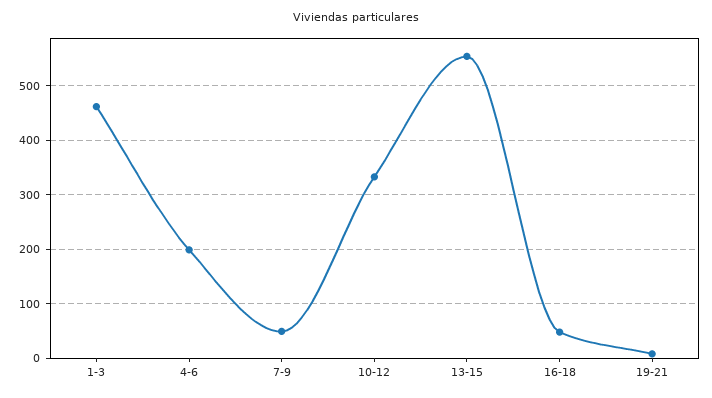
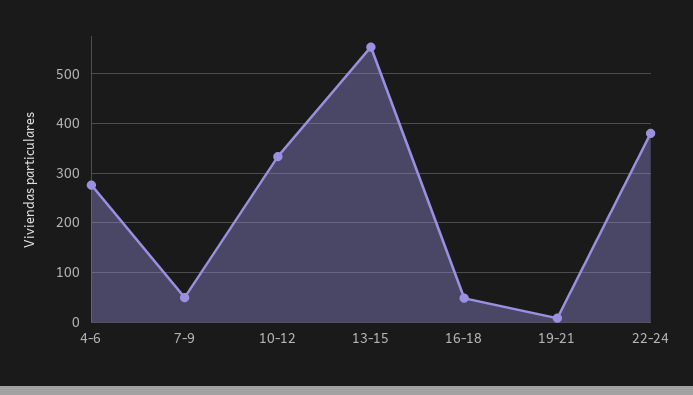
1-3: 460 -> none
4-6: 200 -> 280
22-24: none -> 380

